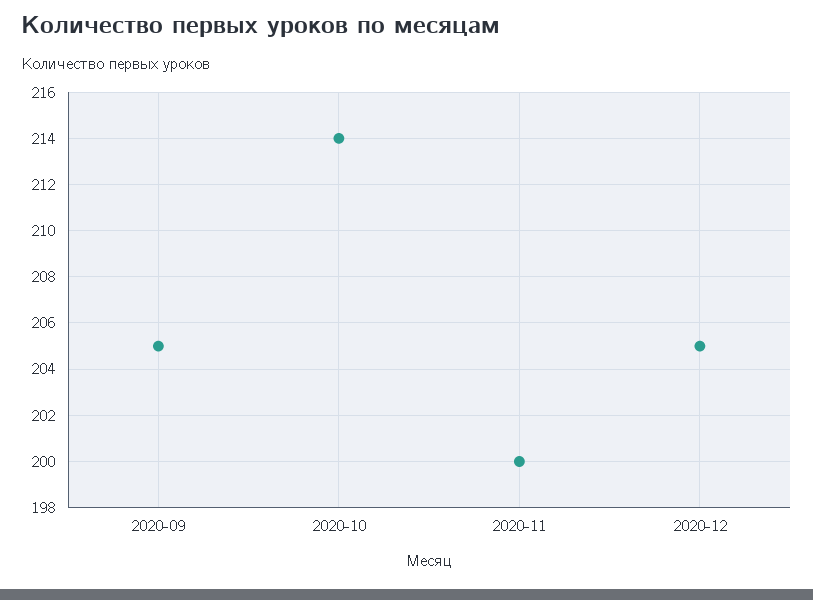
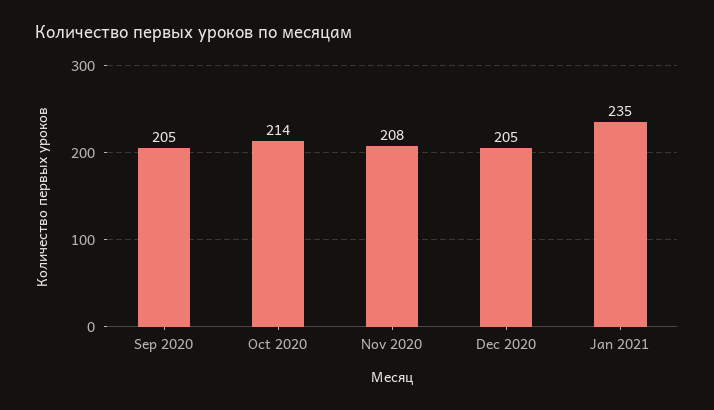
2020-11: 200 -> 208
Jan 2021: none -> 235

